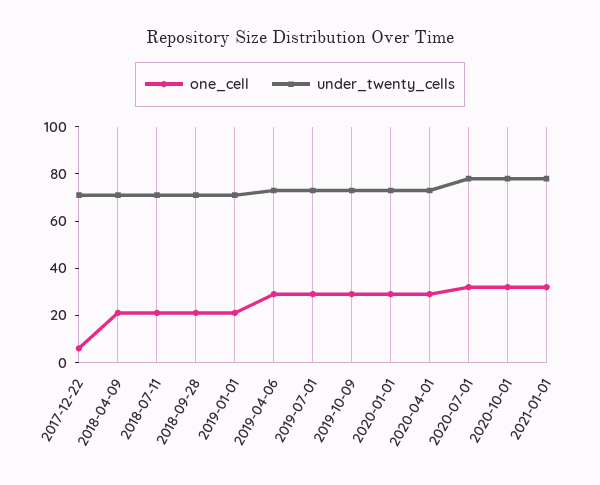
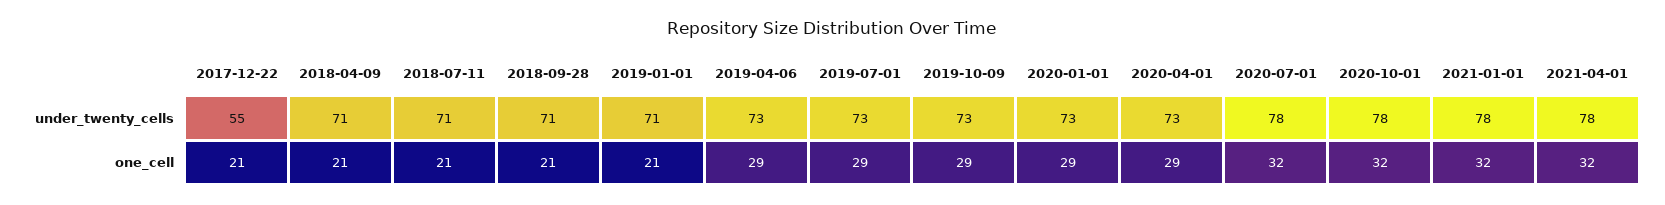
one_cell, 2017-12-22: 5 -> 21
under_twenty_cells, 2017-12-22: 70 -> 55
under_twenty_cells, 2021-04-01: none -> 78
one_cell, 2021-04-01: none -> 32

